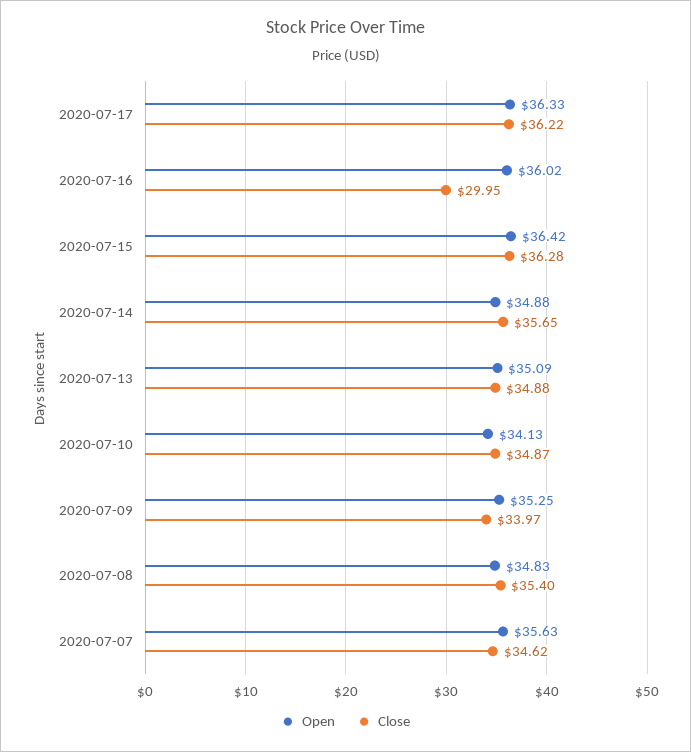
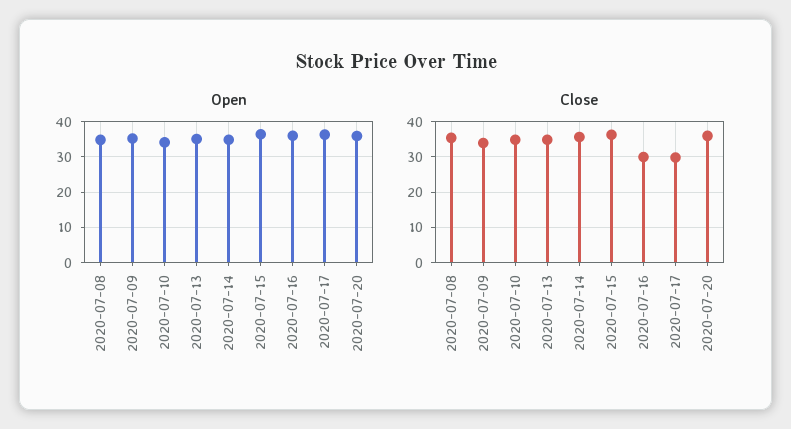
Close, 2020-07-17: 36.22 -> 30
Open, 2020-07-07: 35.63 -> none
Close, 2020-07-07: 34.62 -> none
Open, 2020-07-20: none -> 36
Close, 2020-07-20: none -> 36

